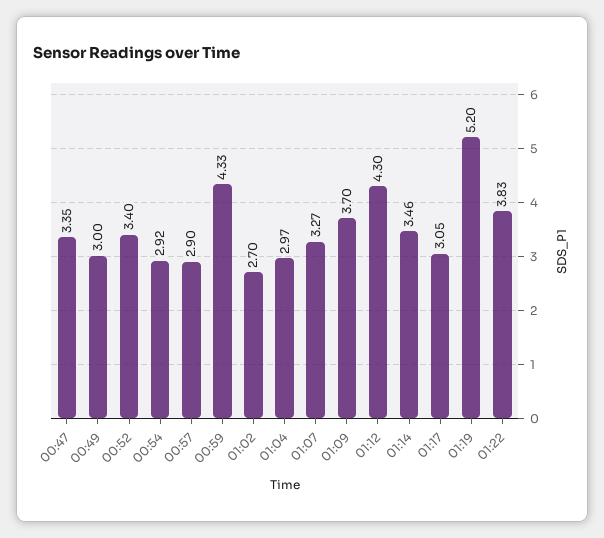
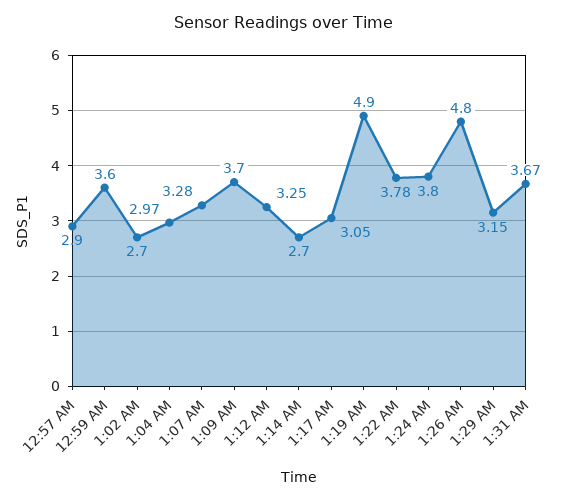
00:47: 3.35 -> none
00:49: 3 -> none
00:52: 3.4 -> none
00:54: 2.92 -> none
00:59: 4.33 -> 3.6
01:07: 3.27 -> 3.28
01:12: 4.3 -> 3.25
01:14: 3.46 -> 2.7
01:19: 5.2 -> 4.9
01:22: 3.83 -> 3.78
1:24 AM: none -> 3.8
1:26 AM: none -> 4.8
1:29 AM: none -> 3.15
1:31 AM: none -> 3.67

